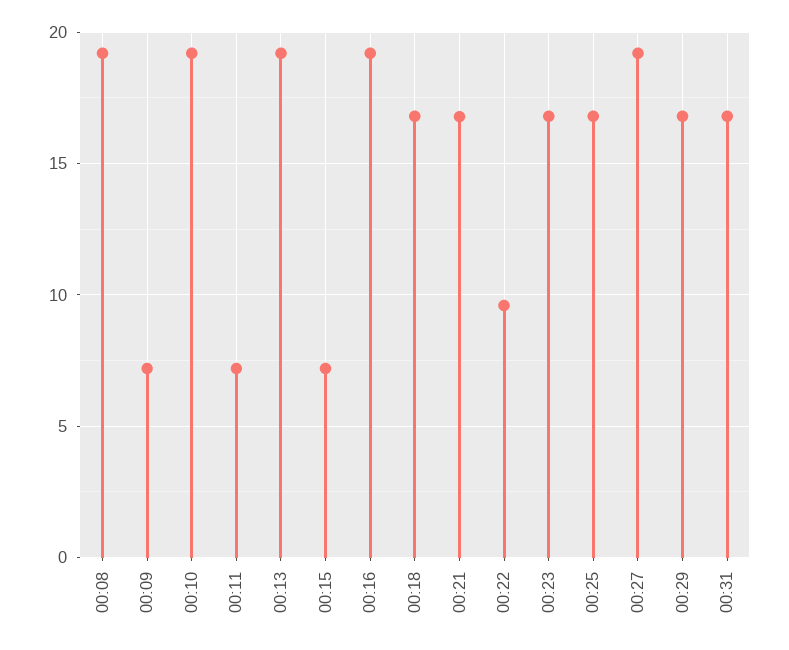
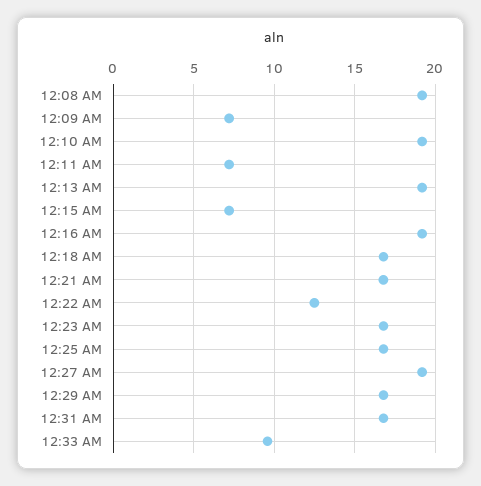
00:22: 9.5 -> 12.5
12:33 AM: none -> 9.5

